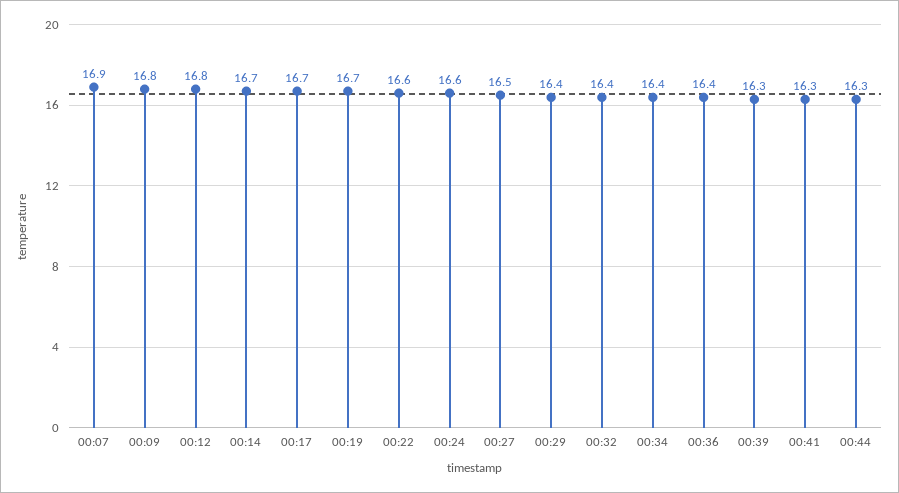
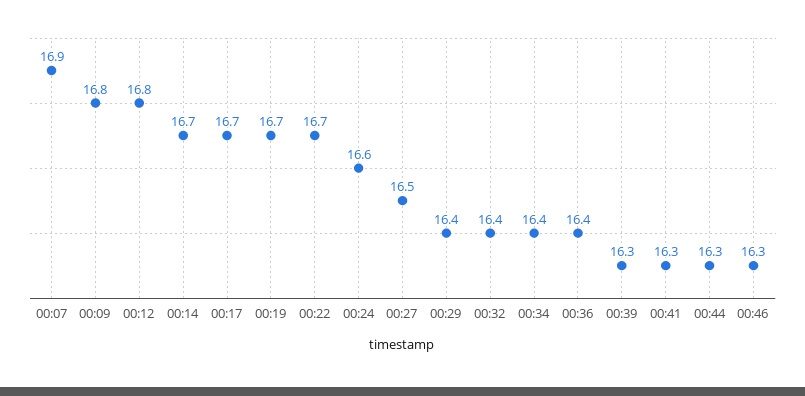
00:22: 16.6 -> 16.7
00:46: none -> 16.3

